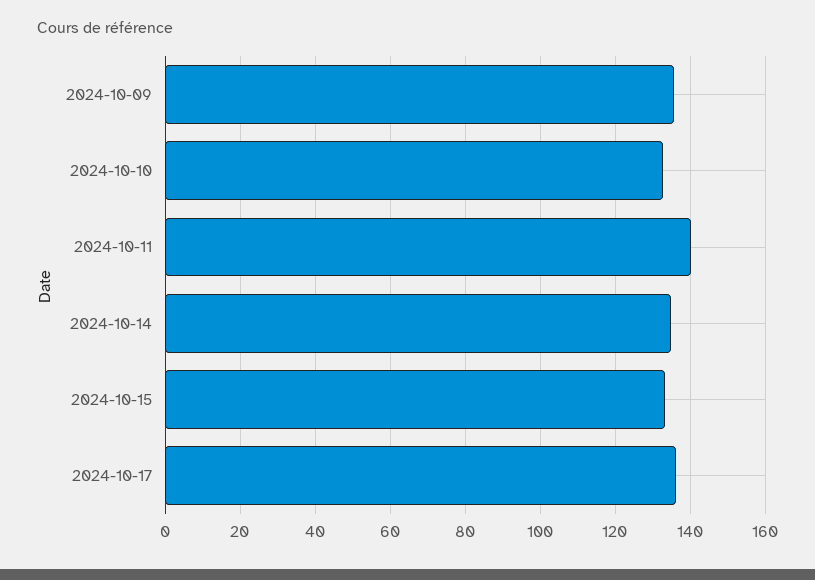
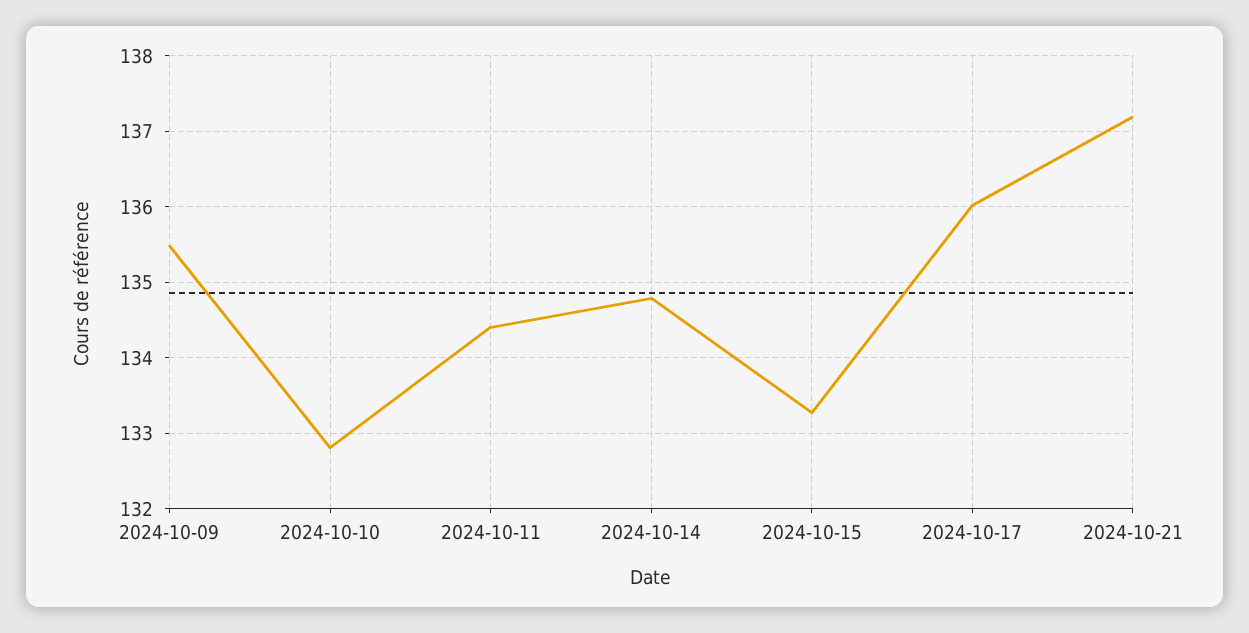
2024-10-11: 140 -> 134.4
2024-10-21: none -> 137.2

